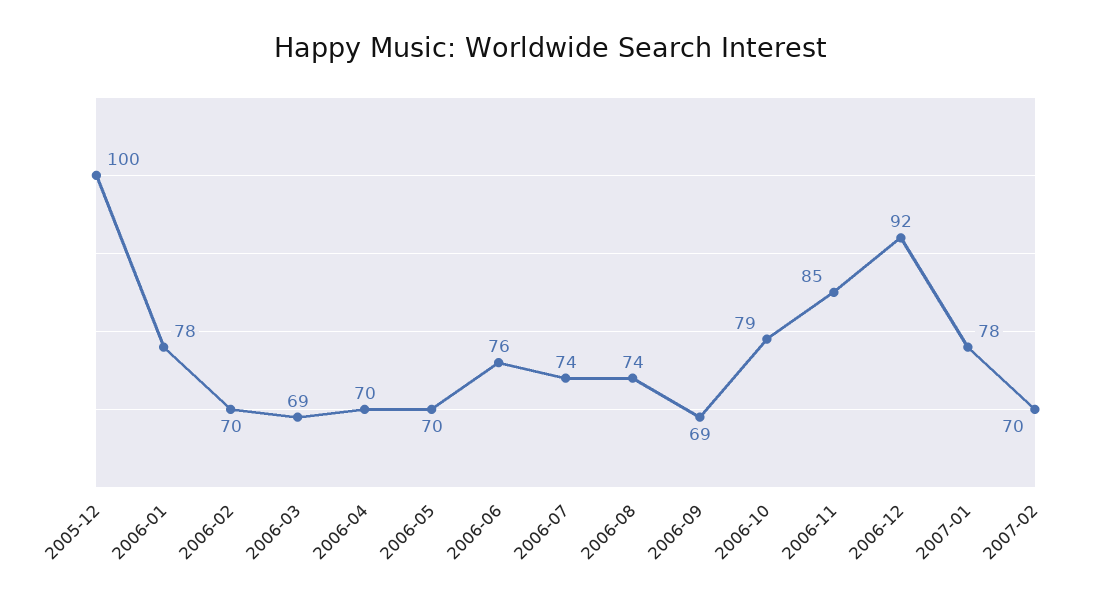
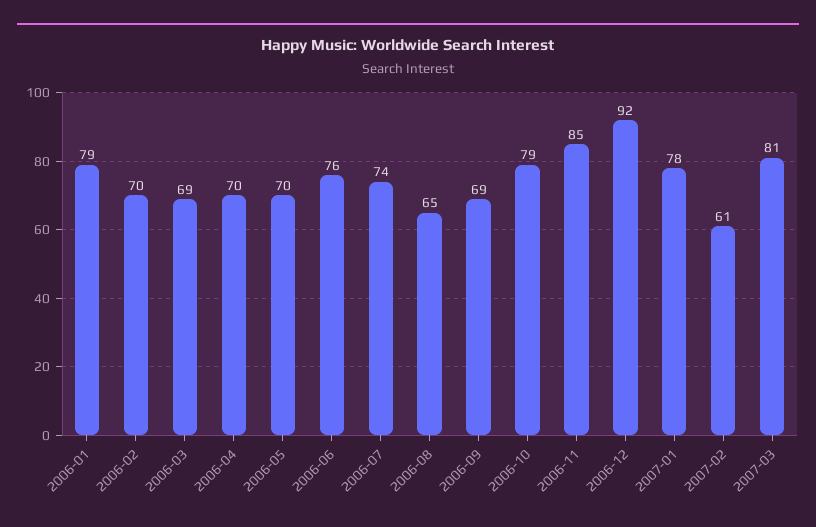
2005-12: 100 -> none
2006-01: 78 -> 79
2006-08: 74 -> 65
2007-02: 70 -> 61
2007-03: none -> 81

